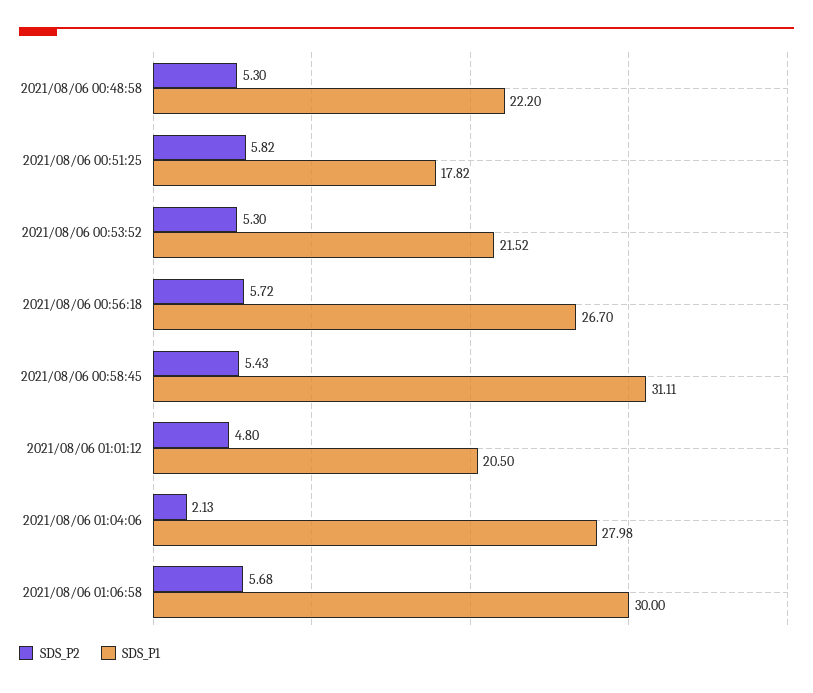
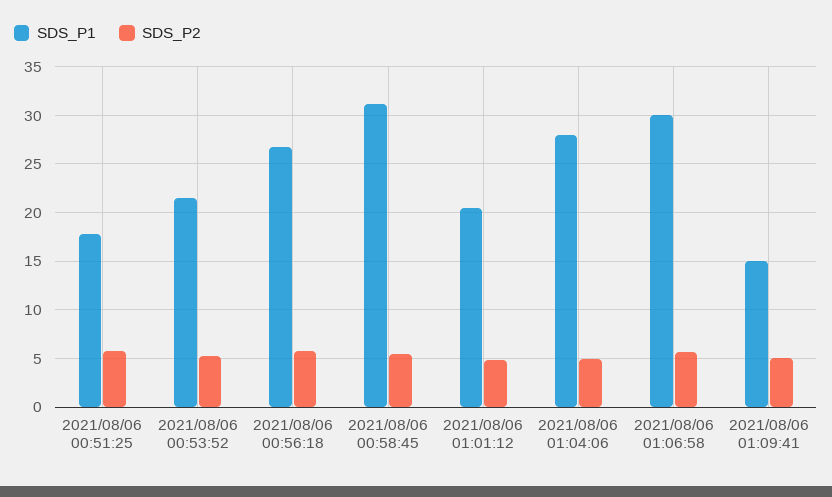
SDS_P2, 2021/08/06 00:48:58: 5.3 -> none
SDS_P1, 2021/08/06 00:48:58: 22.2 -> none
SDS_P2, 2021/08/06 01:04:06: 2.13 -> 5
SDS_P1, 2021/08/06 01:09:41: none -> 15
SDS_P2, 2021/08/06 01:09:41: none -> 5

